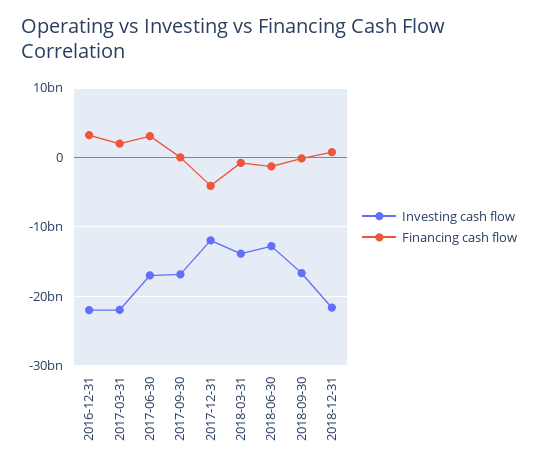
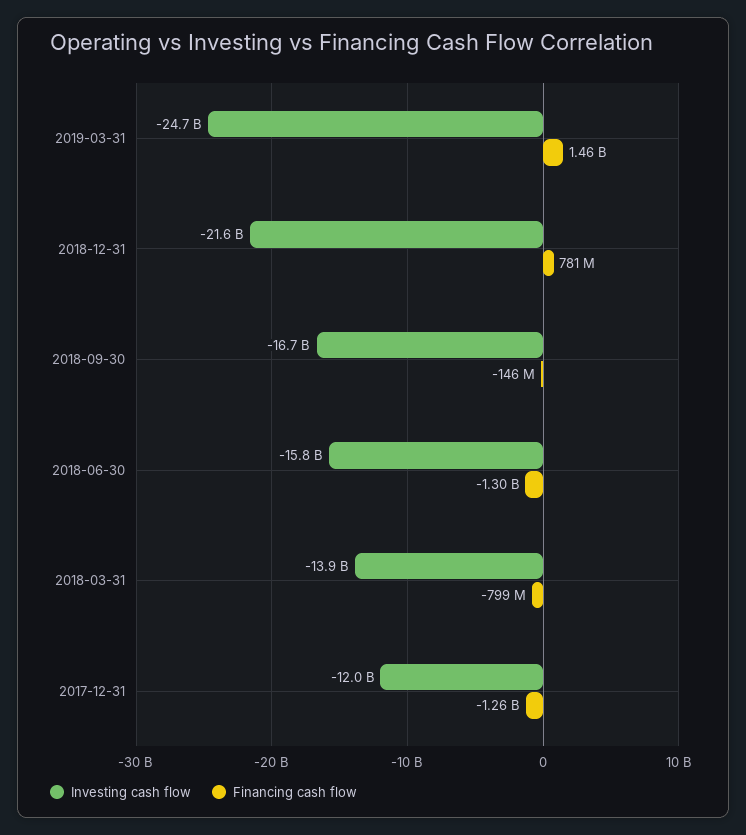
Investing cash flow, 2016-12-31: -22000000000 -> none
Financing cash flow, 2016-12-31: 3000000000 -> none
Investing cash flow, 2017-03-31: -22000000000 -> none
Financing cash flow, 2017-03-31: 2000000000 -> none
Investing cash flow, 2017-06-30: -17000000000 -> none
Financing cash flow, 2017-06-30: 3000000000 -> none
Investing cash flow, 2017-09-30: -17000000000 -> none
Financing cash flow, 2017-09-30: 0 -> none
Financing cash flow, 2017-12-31: -4000000000 -> -1260000000
Investing cash flow, 2018-06-30: -13000000000 -> -15800000000
Investing cash flow, 2019-03-31: none -> -24700000000
Financing cash flow, 2019-03-31: none -> 1460000000

